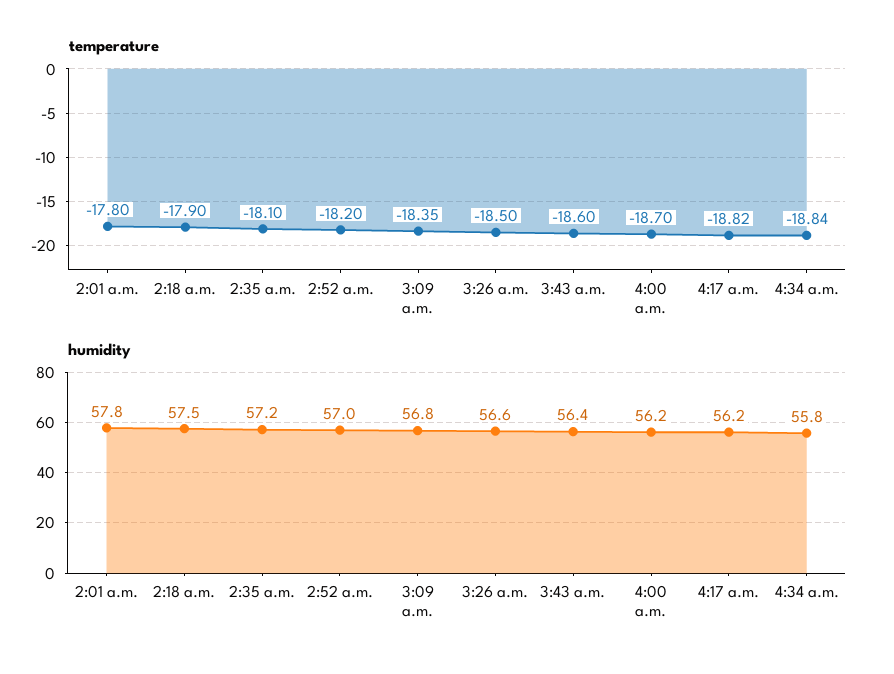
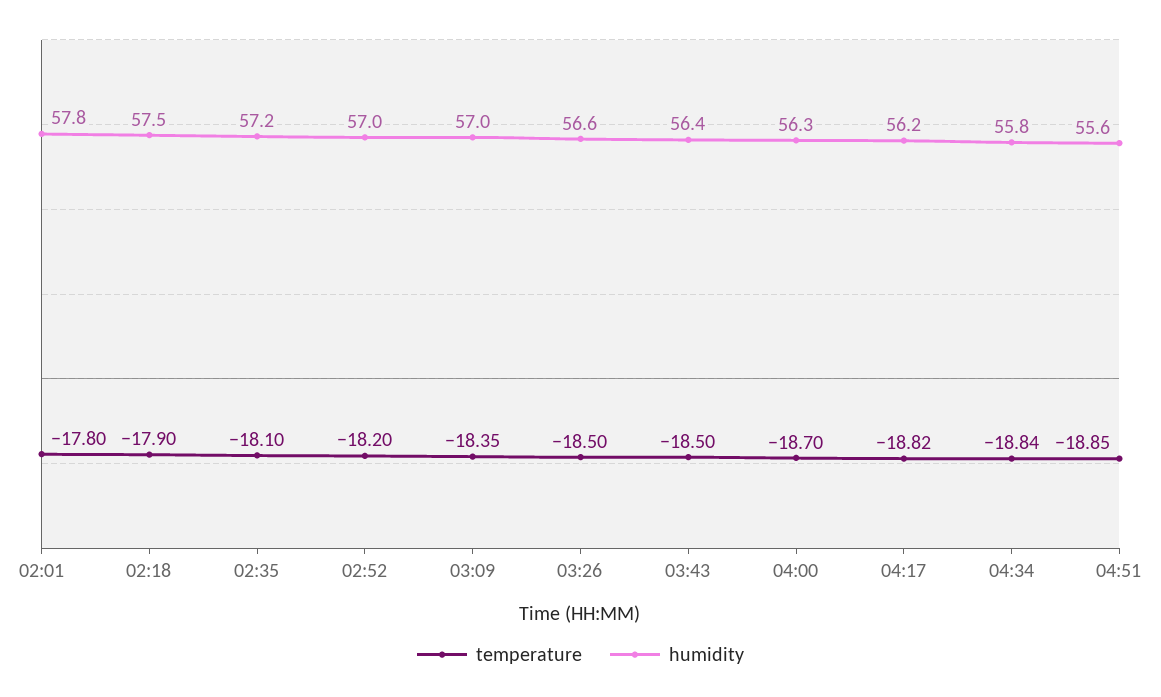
temperature, 3:43 a.m.: -18.6 -> -18.5
humidity, 3:09 a.m.: 56.8 -> 57
humidity, 4:00 a.m.: 56.2 -> 56.3
temperature, 04:51: none -> -18.85
humidity, 04:51: none -> 55.6

